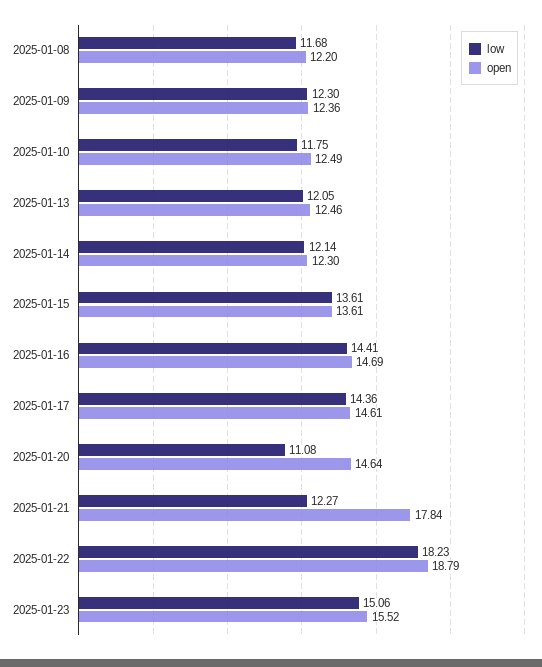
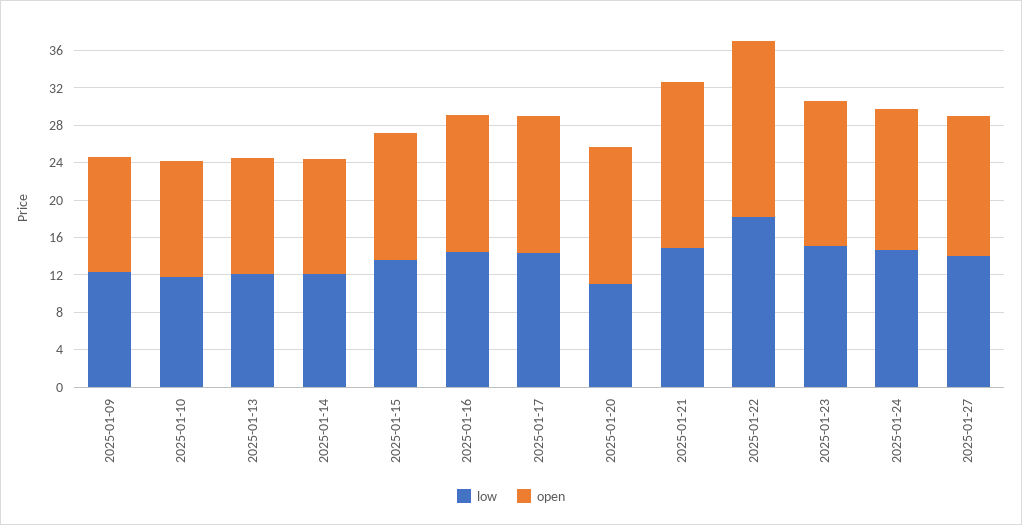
low, 2025-01-08: 11.68 -> none
open, 2025-01-08: 12.2 -> none
low, 2025-01-21: 12.27 -> 15
low, 2025-01-24: none -> 15
open, 2025-01-24: none -> 15
low, 2025-01-27: none -> 14
open, 2025-01-27: none -> 15

